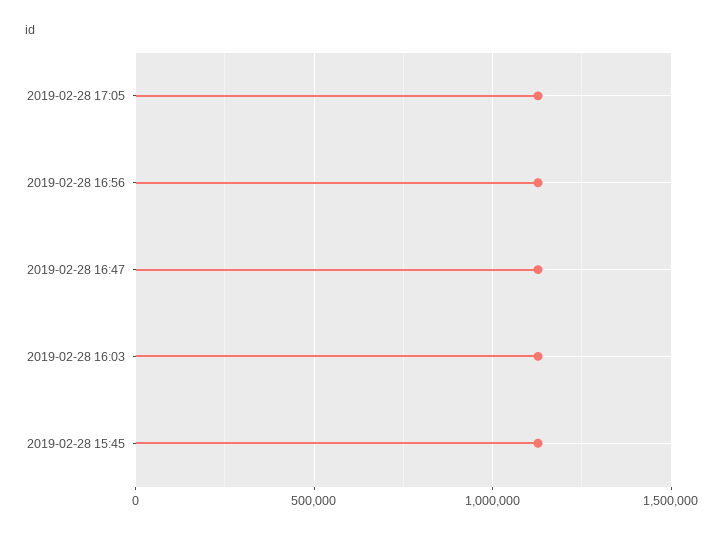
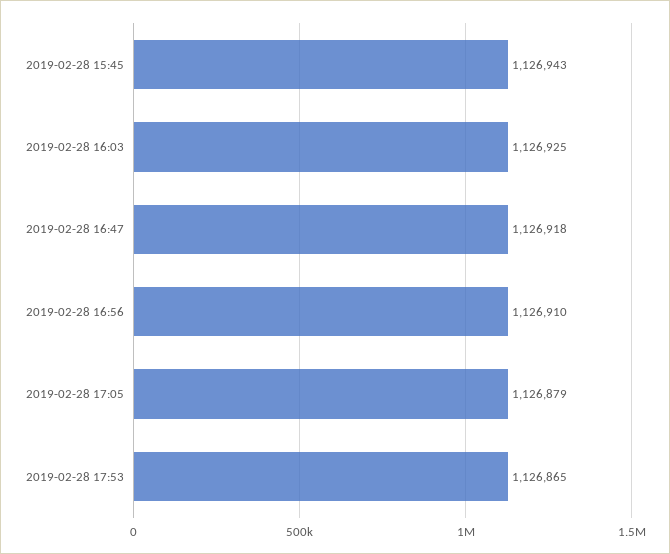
2019-02-28 17:53: none -> 1126865

